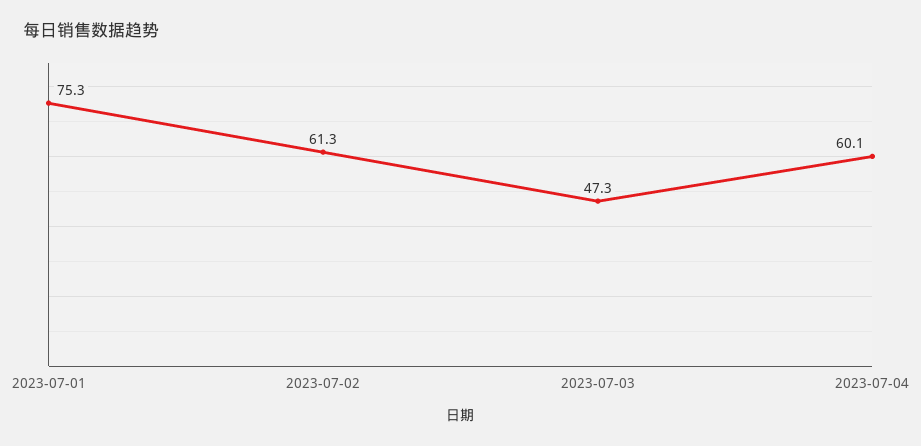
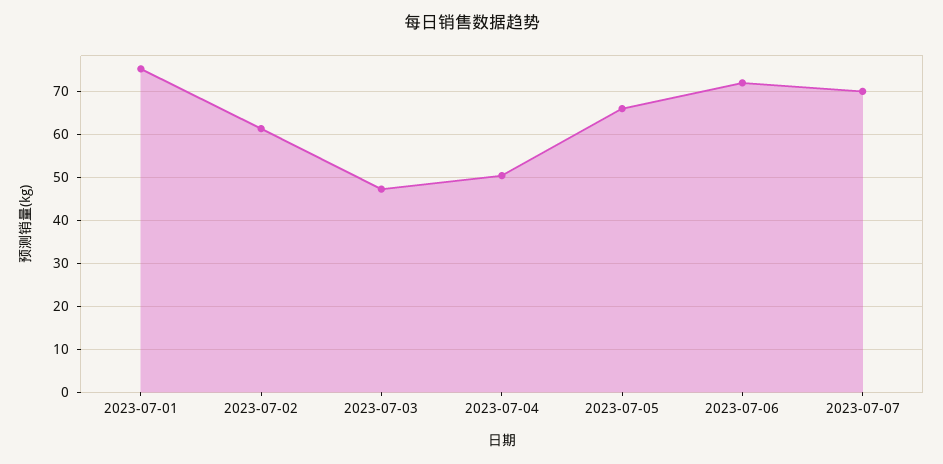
2023-07-04: 60.1 -> 50
2023-07-05: none -> 66
2023-07-06: none -> 72
2023-07-07: none -> 70

